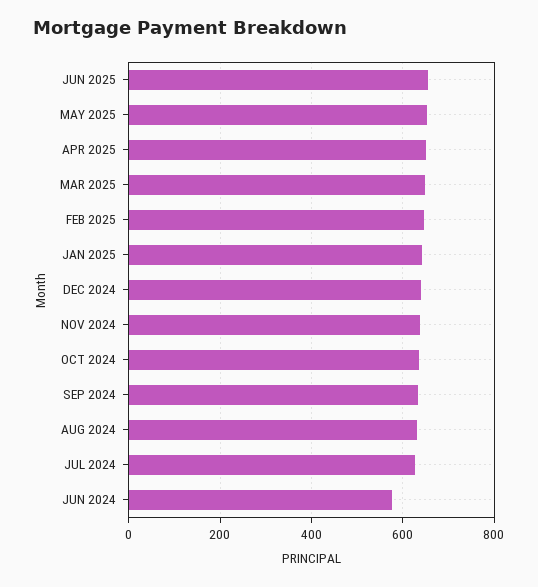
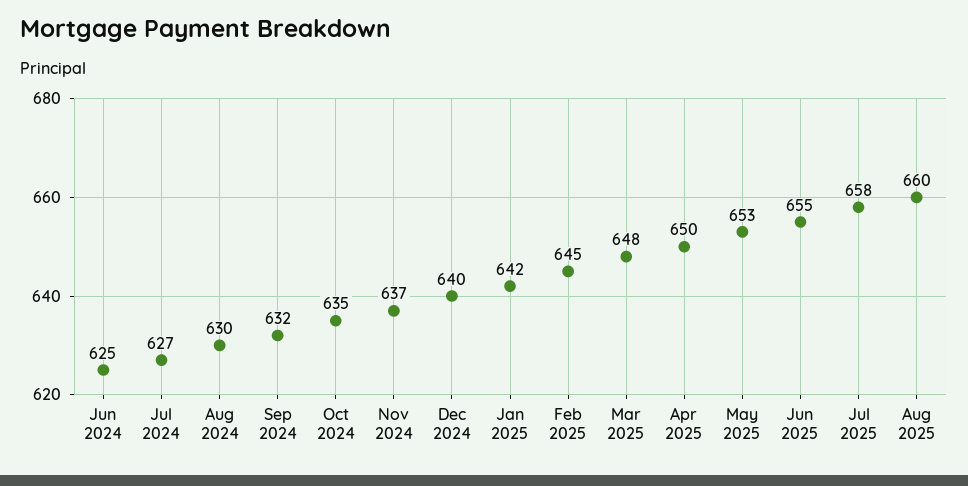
JUN 2024: 580 -> 625
Jul 2025: none -> 658
Aug 2025: none -> 660

